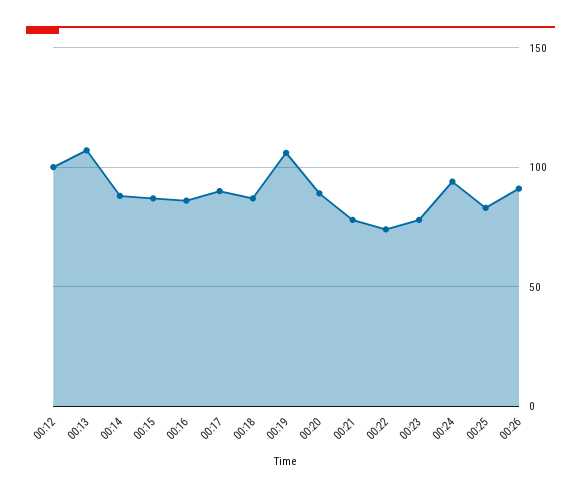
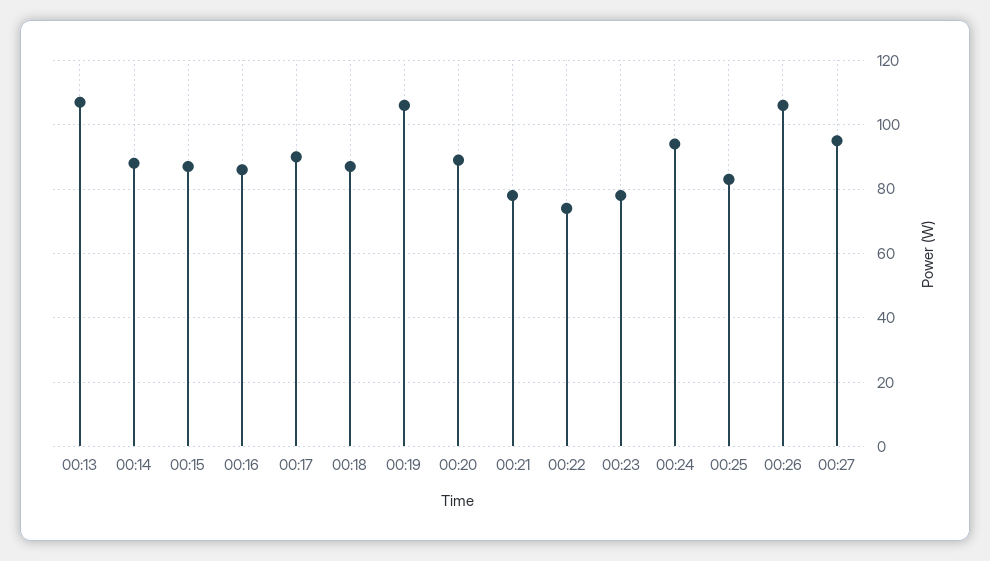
00:12: 100 -> none
00:26: 90 -> 105
00:27: none -> 95

